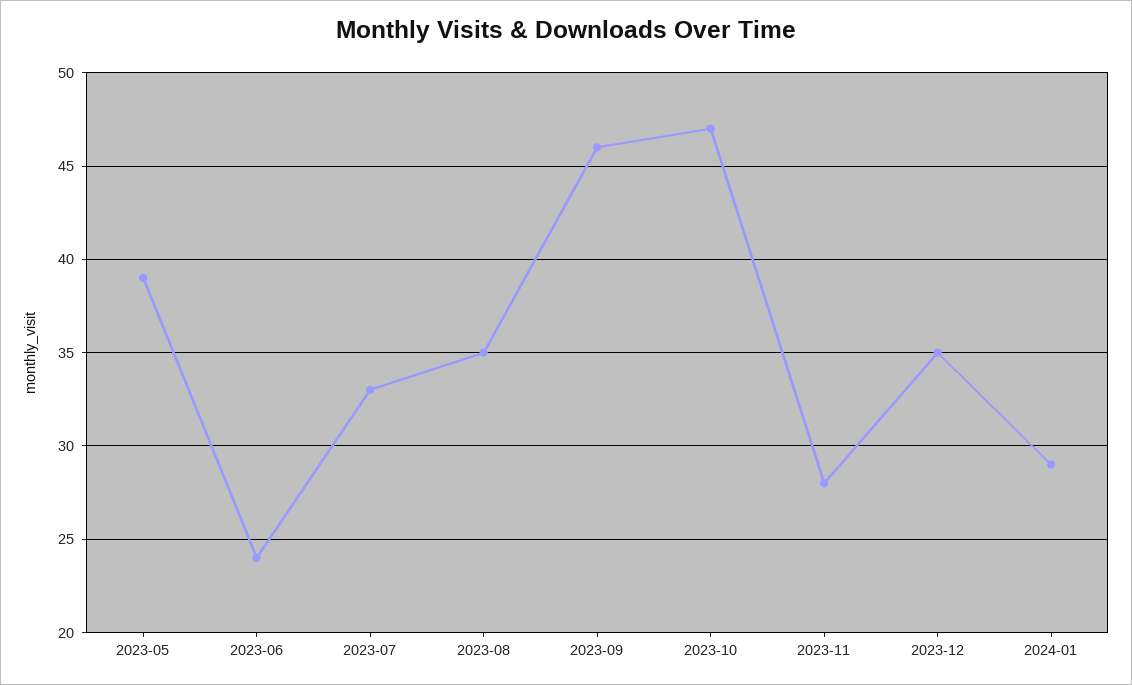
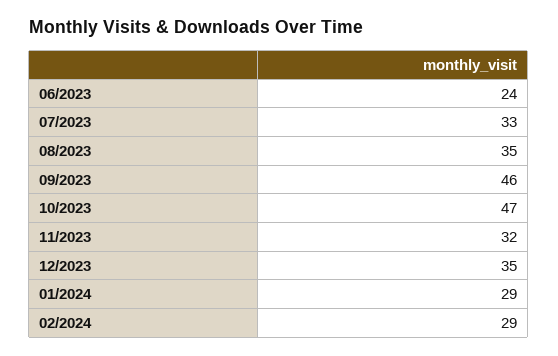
2023-05: 39 -> none
2023-11: 28 -> 32
02/2024: none -> 29

